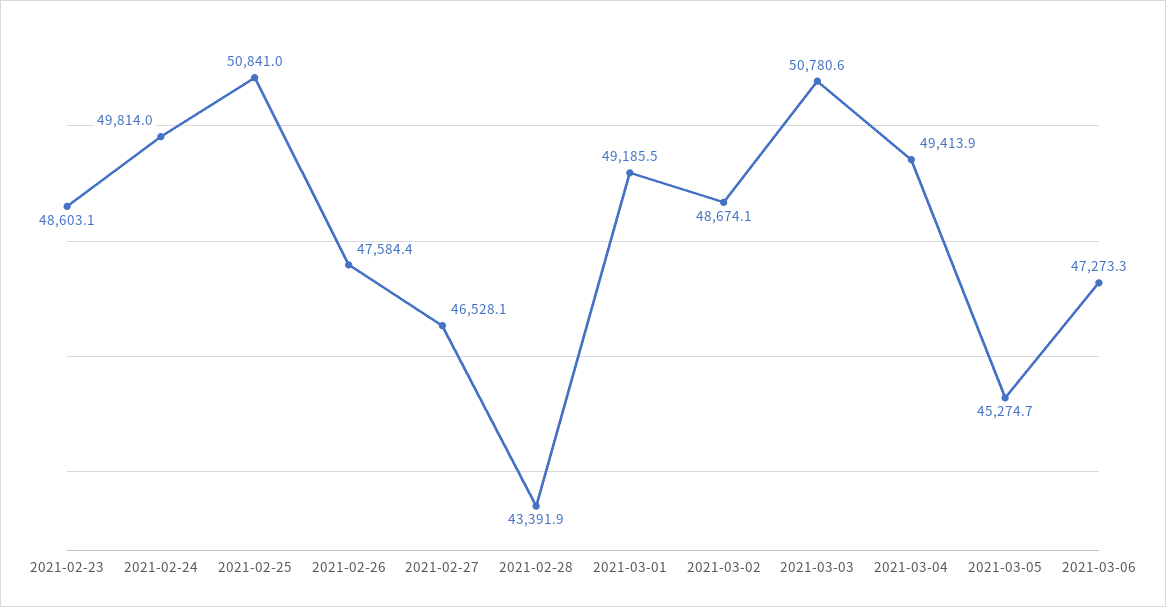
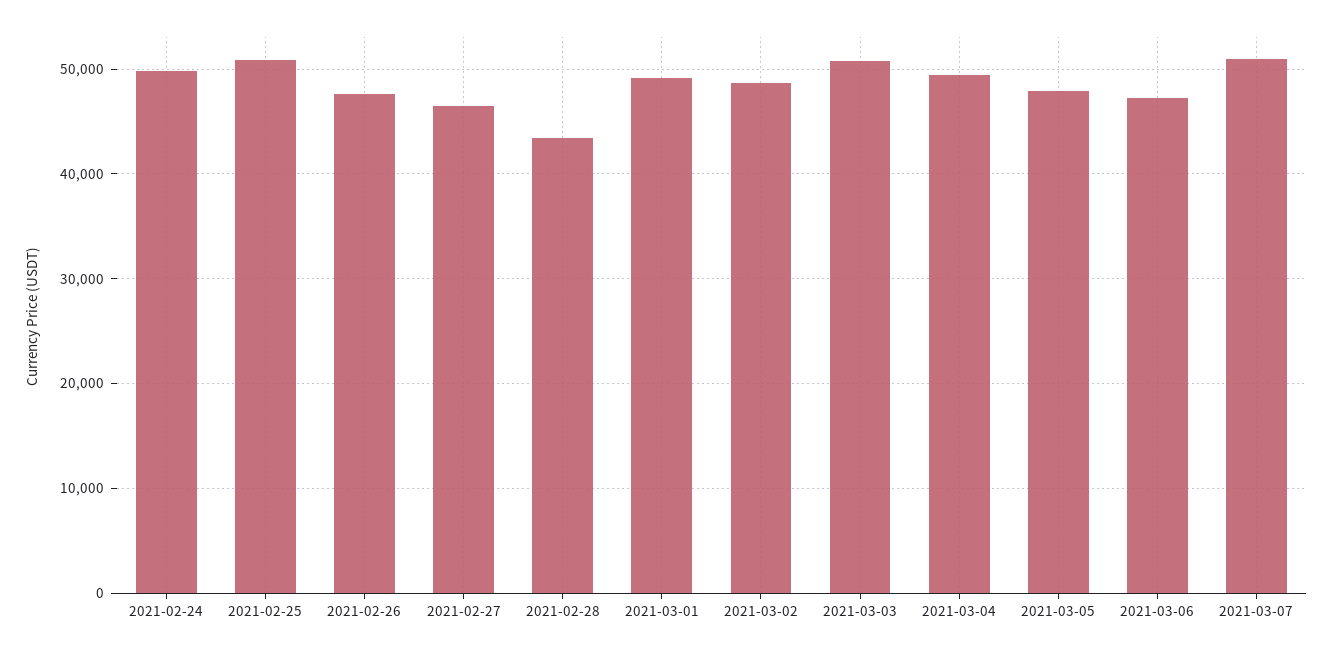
2021-02-23: 48603.1 -> none
2021-03-05: 45274.7 -> 48000
2021-03-07: none -> 51000

